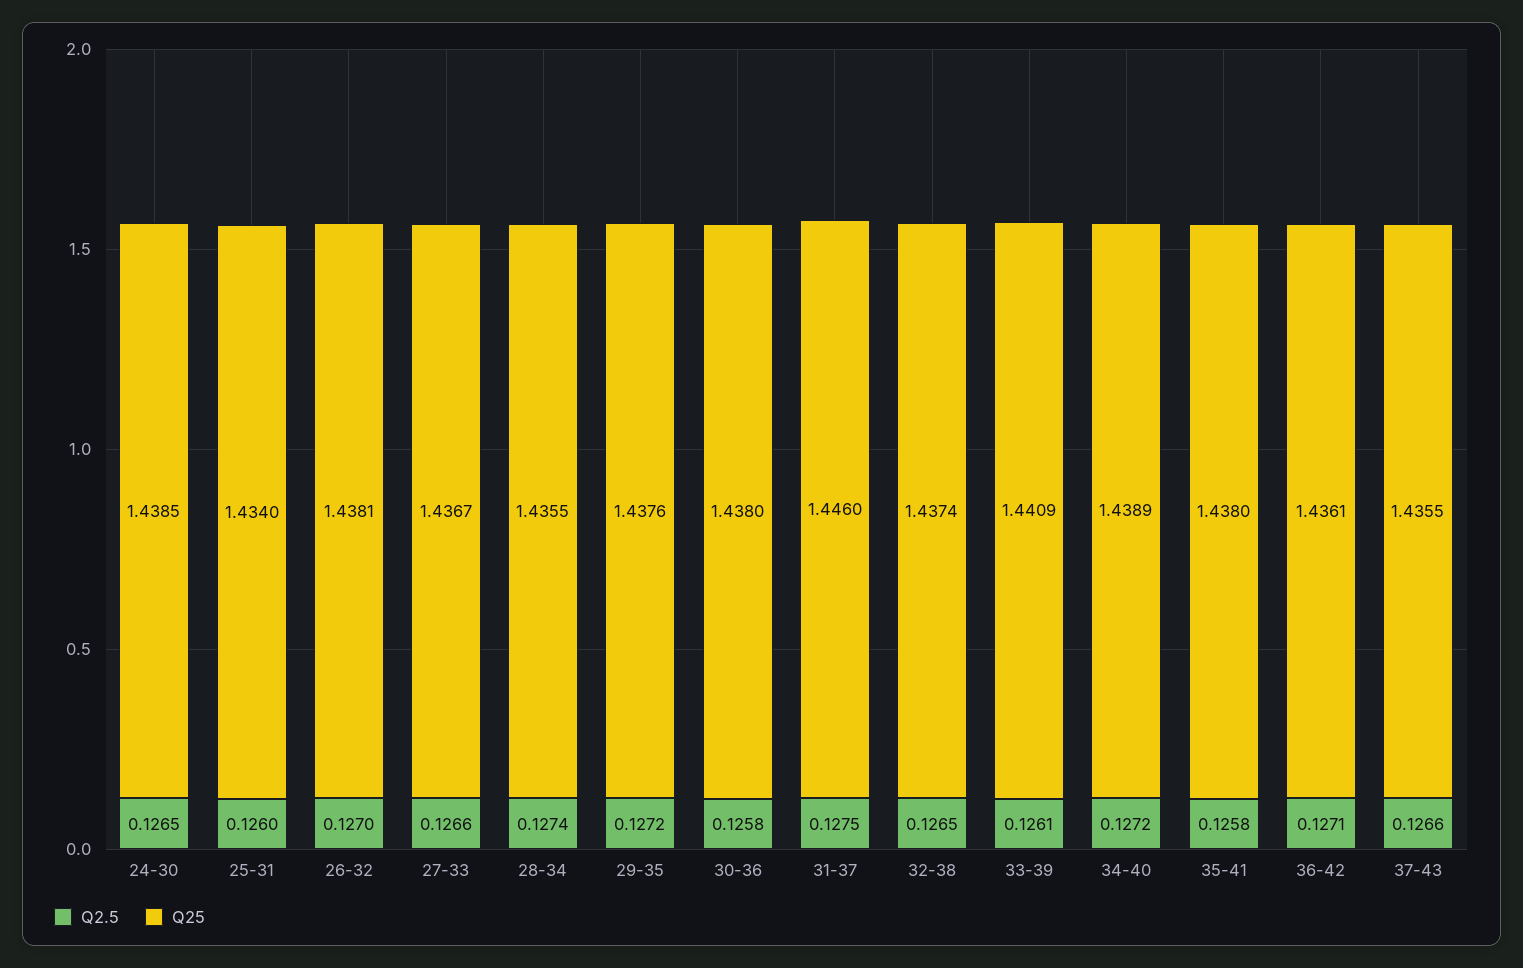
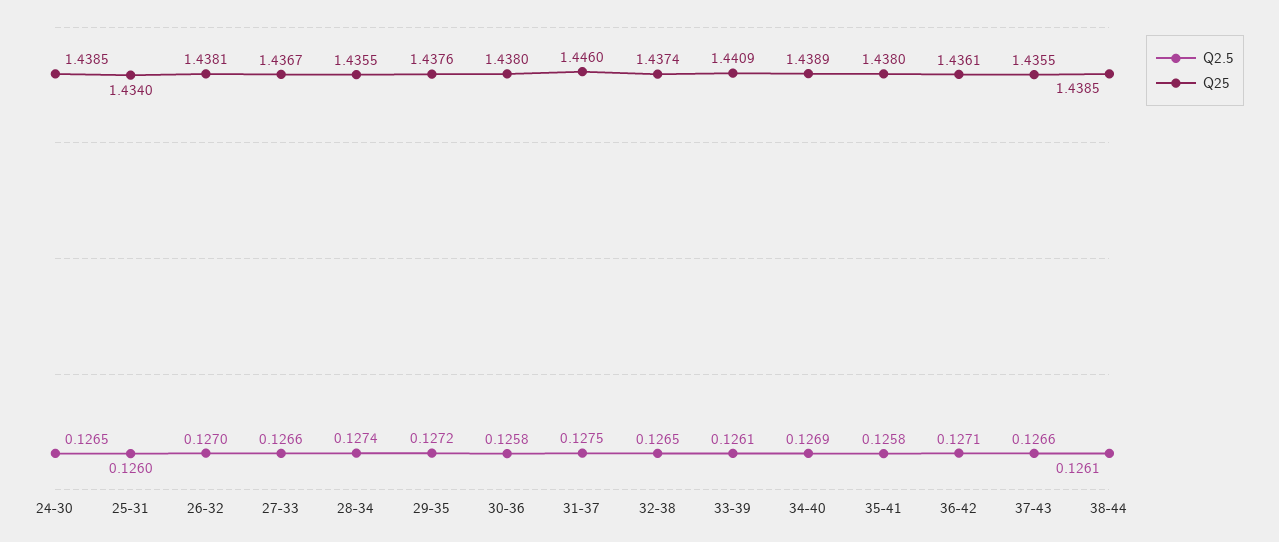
Q2.5, 34-40: 0.1272 -> 0.1269
Q2.5, 38-44: none -> 0.1261
Q25, 38-44: none -> 1.4385

